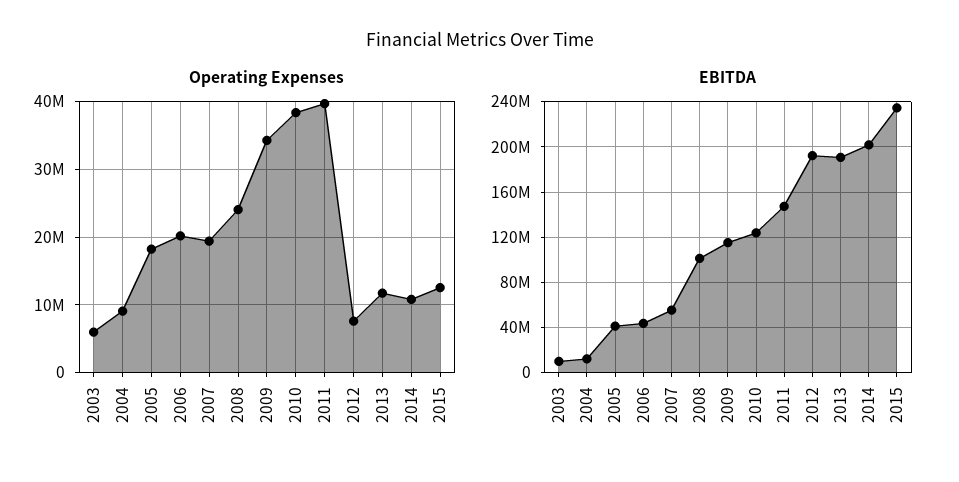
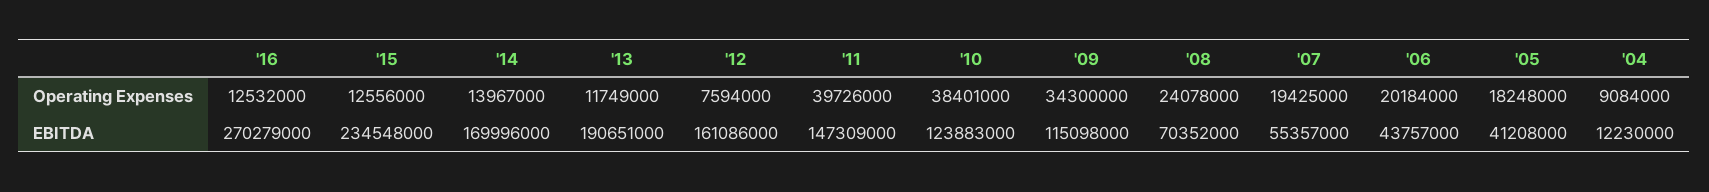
Operating Expenses, 2003: 6000000 -> none
Operating Expenses, 2014: 11000000 -> 13967000
EBITDA, 2003: 10000000 -> none
EBITDA, 2008: 100000000 -> 70352000
EBITDA, 2012: 190000000 -> 161086000
EBITDA, 2014: 200000000 -> 169996000
Operating Expenses, '16: none -> 12532000
EBITDA, '16: none -> 270279000

